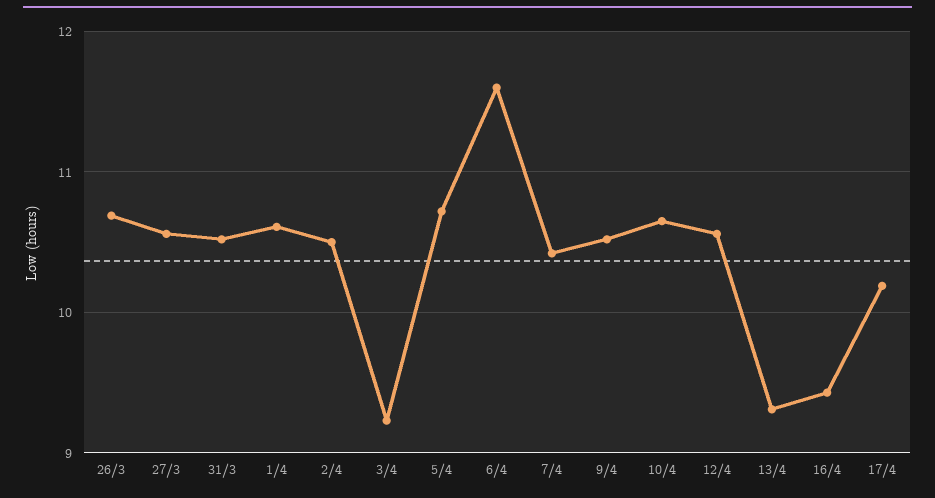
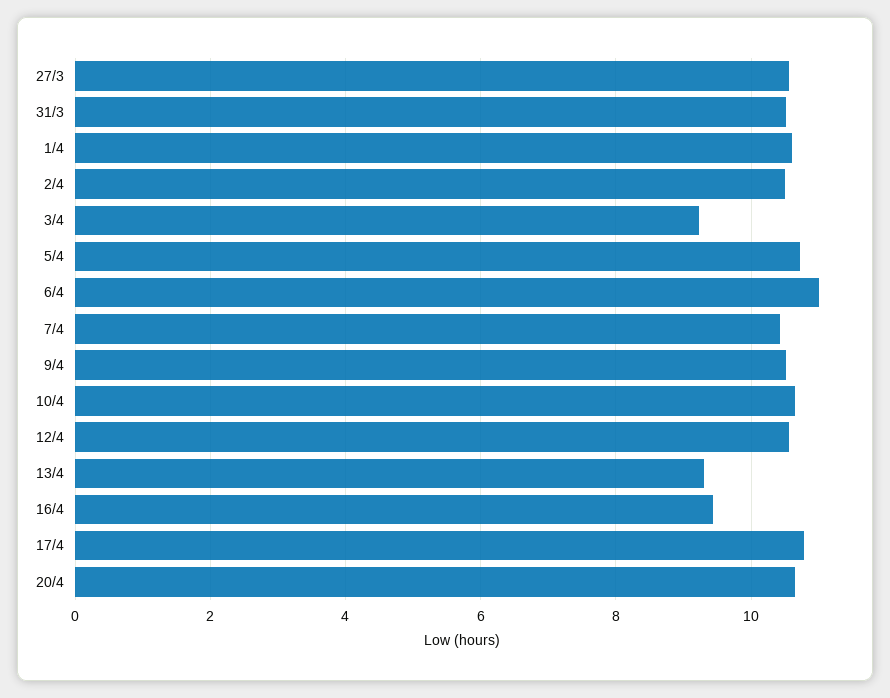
26/3: 10.7 -> none
6/4: 11.6 -> 11
17/4: 10.2 -> 10.8
20/4: none -> 10.6

